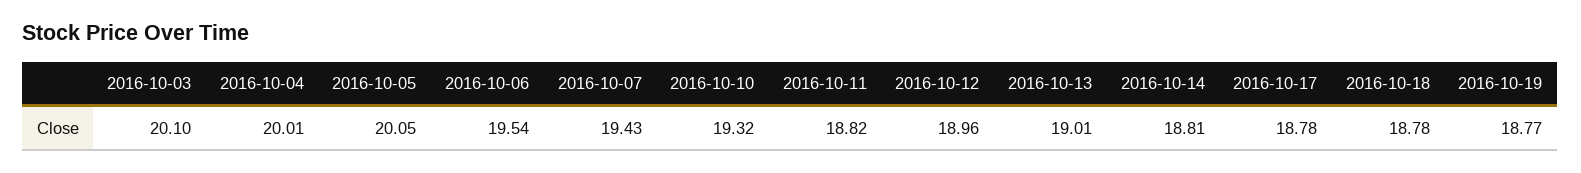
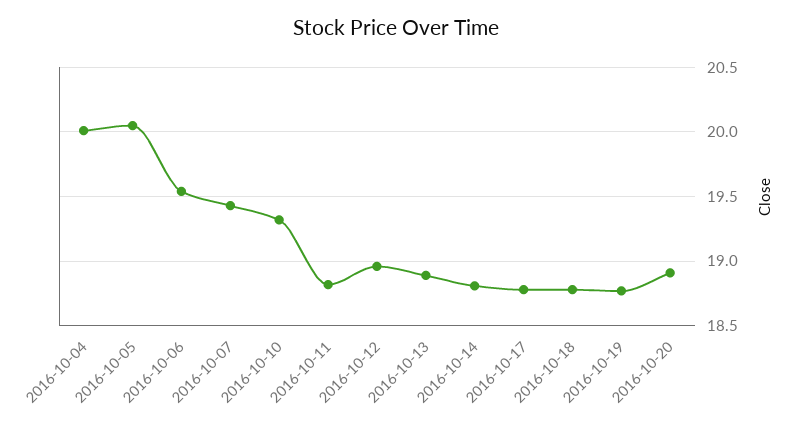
2016-10-03: 20.1 -> none
2016-10-13: 19.01 -> 18.9
2016-10-20: none -> 18.9

